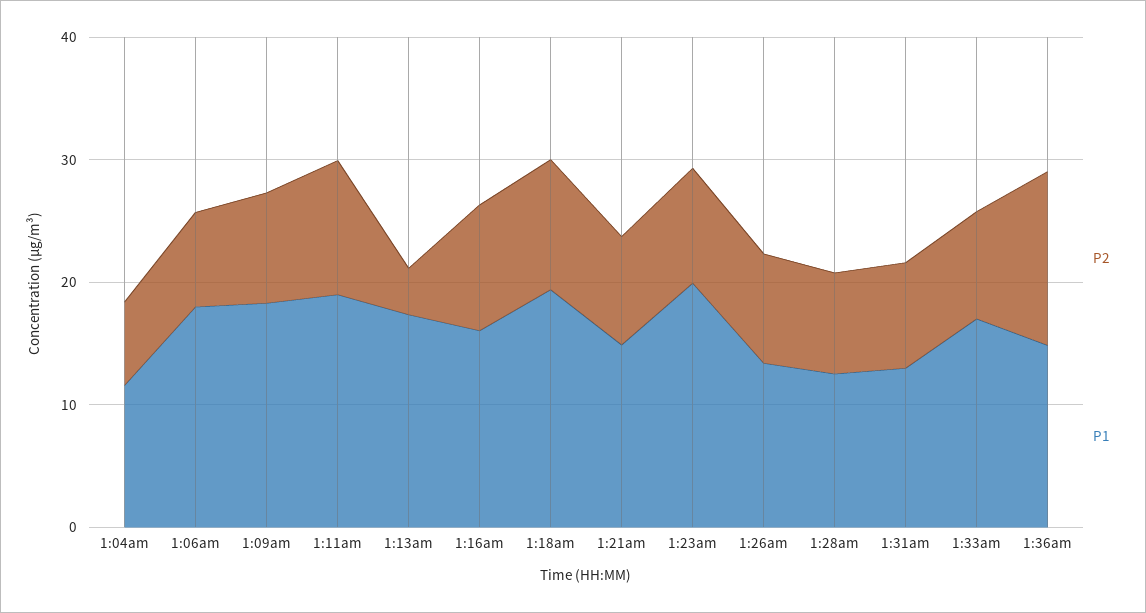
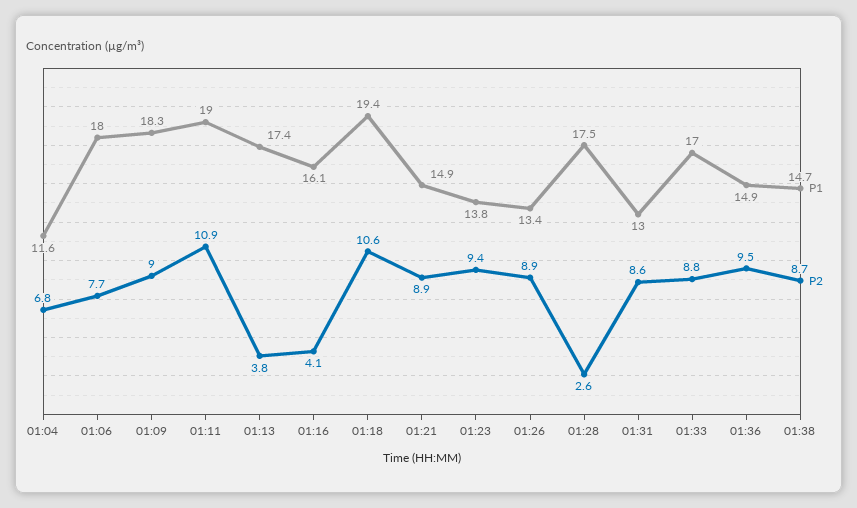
P2, 1:16am: 10 -> 4.1
P1, 1:23am: 20 -> 13.8
P2, 1:28am: 8 -> 2.6
P1, 1:28am: 12 -> 17.5
P2, 1:36am: 14 -> 9.5
P1, 01:38: none -> 14.7
P2, 01:38: none -> 8.7

